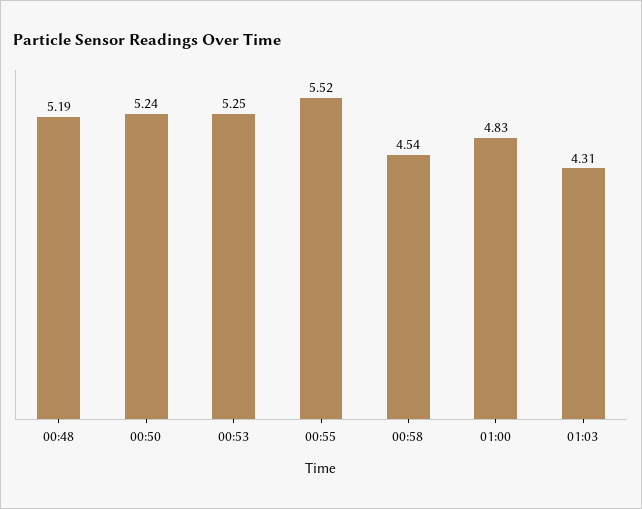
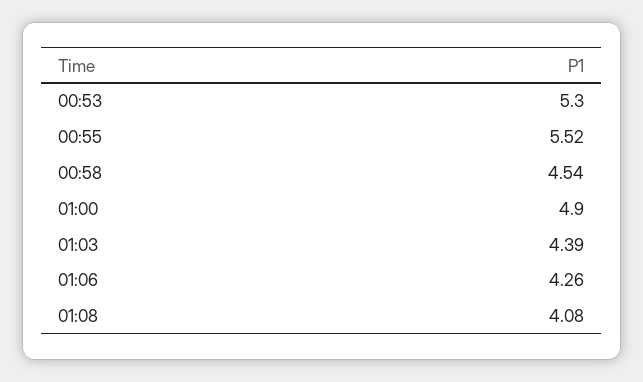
00:48: 5.19 -> none
00:50: 5.24 -> none
00:53: 5.25 -> 5.3
01:00: 4.83 -> 4.9
01:03: 4.31 -> 4.39
01:06: none -> 4.26
01:08: none -> 4.08

